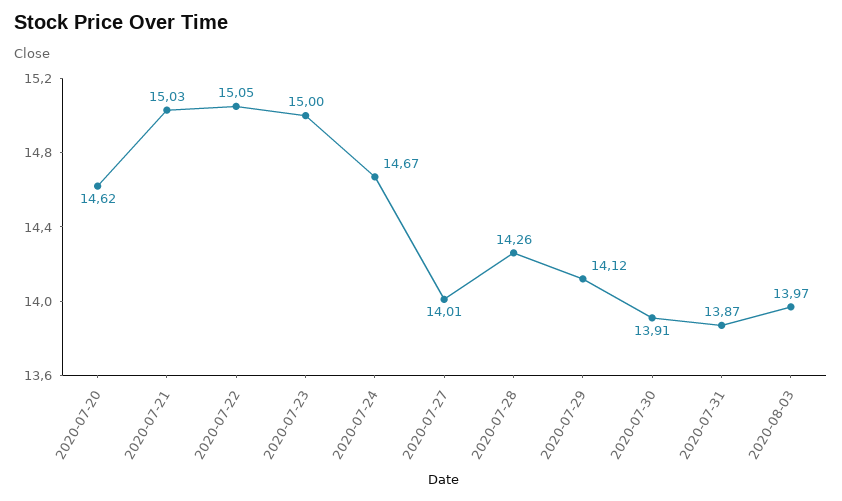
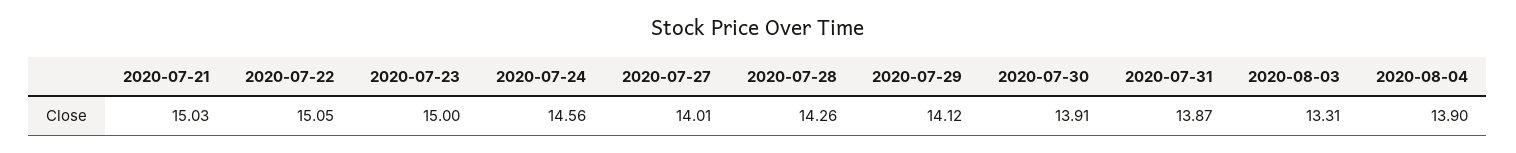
2020-07-20: 14.62 -> none
2020-07-24: 14.67 -> 14.56
2020-08-03: 13.97 -> 13.31
2020-08-04: none -> 13.9

